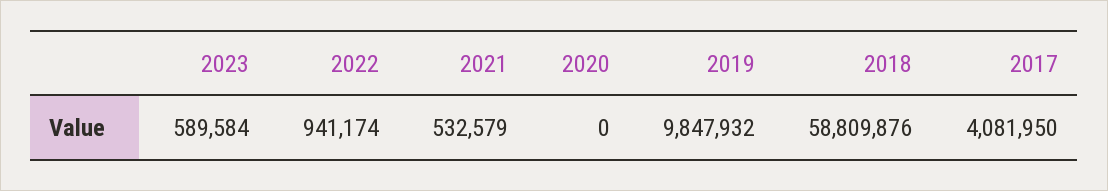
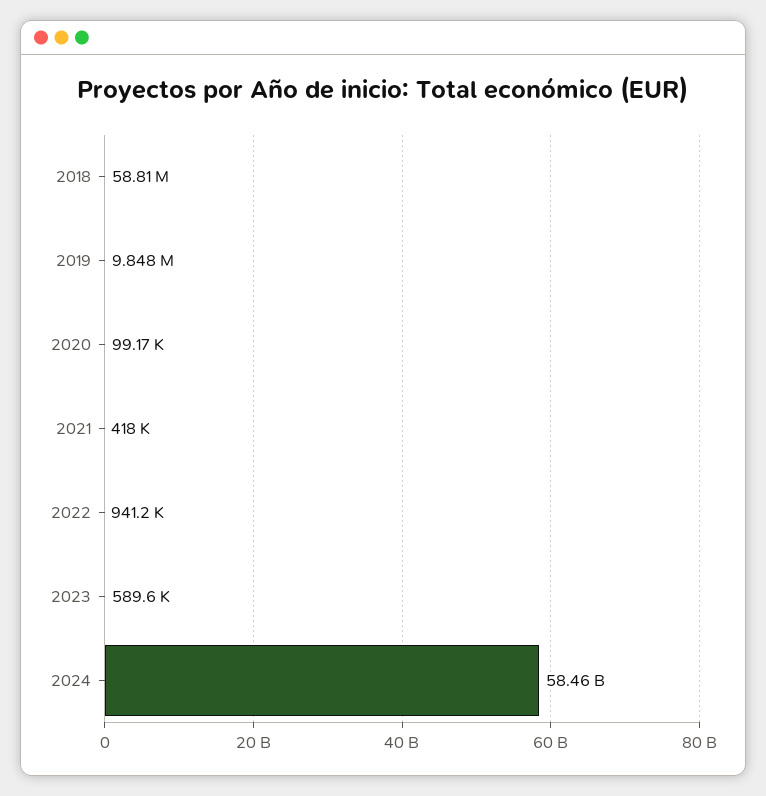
2021: 532579 -> 418000
2020: 0 -> 99170
2017: 4081950 -> none
2024: none -> 58460000000

